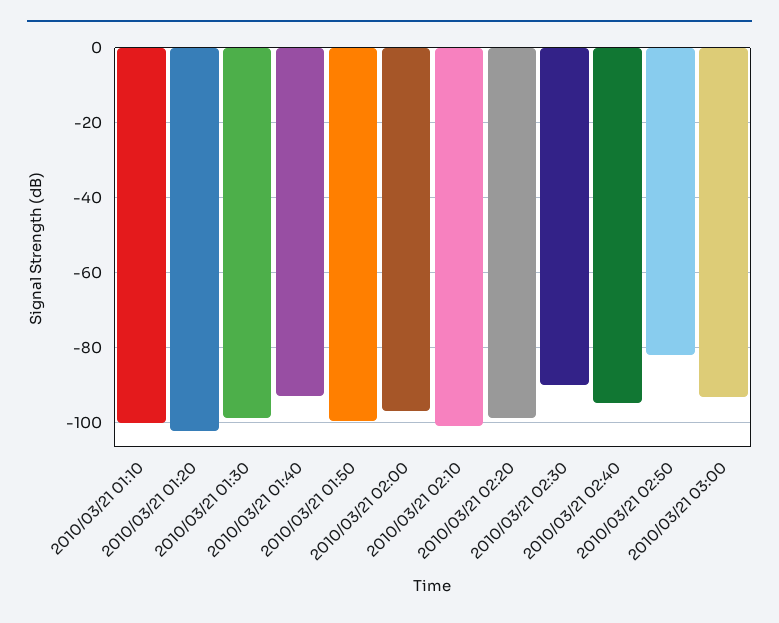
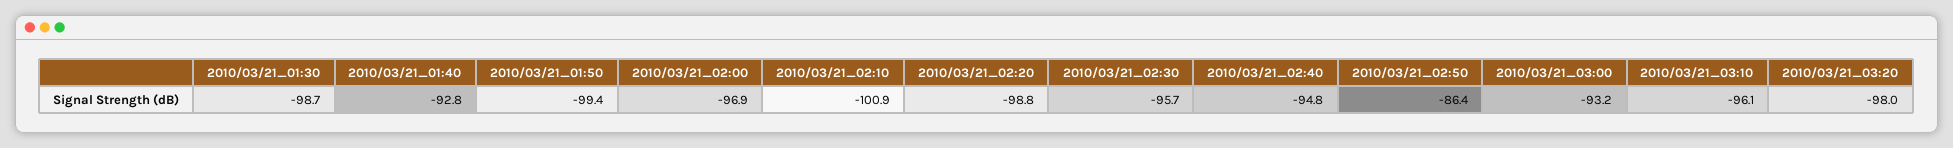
2010/03/21 01:10: -100 -> none
2010/03/21 01:20: -102 -> none
2010/03/21 02:30: -90 -> -95.7
2010/03/21 02:50: -82 -> -86.4
2010/03/21_03:10: none -> -96.1
2010/03/21_03:20: none -> -98

